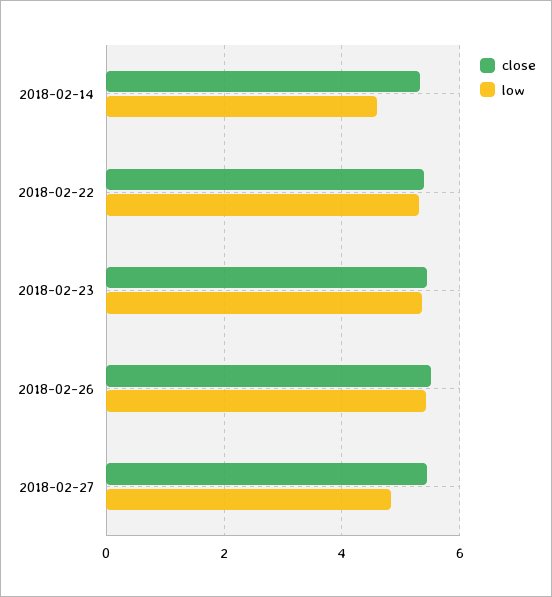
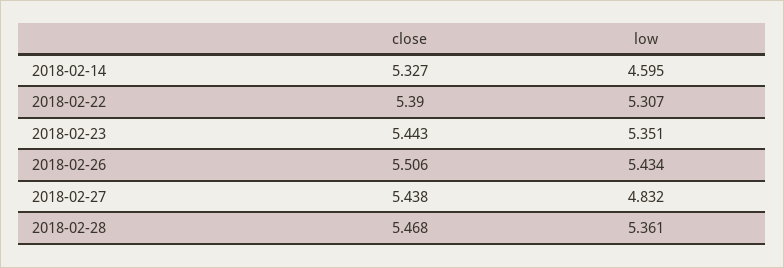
close, 2018-02-28: none -> 5.468
low, 2018-02-28: none -> 5.361

